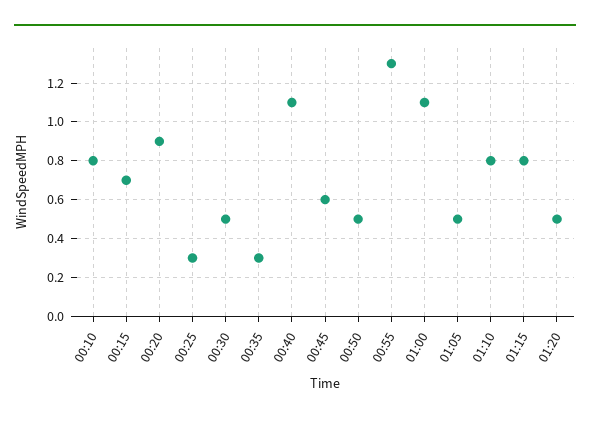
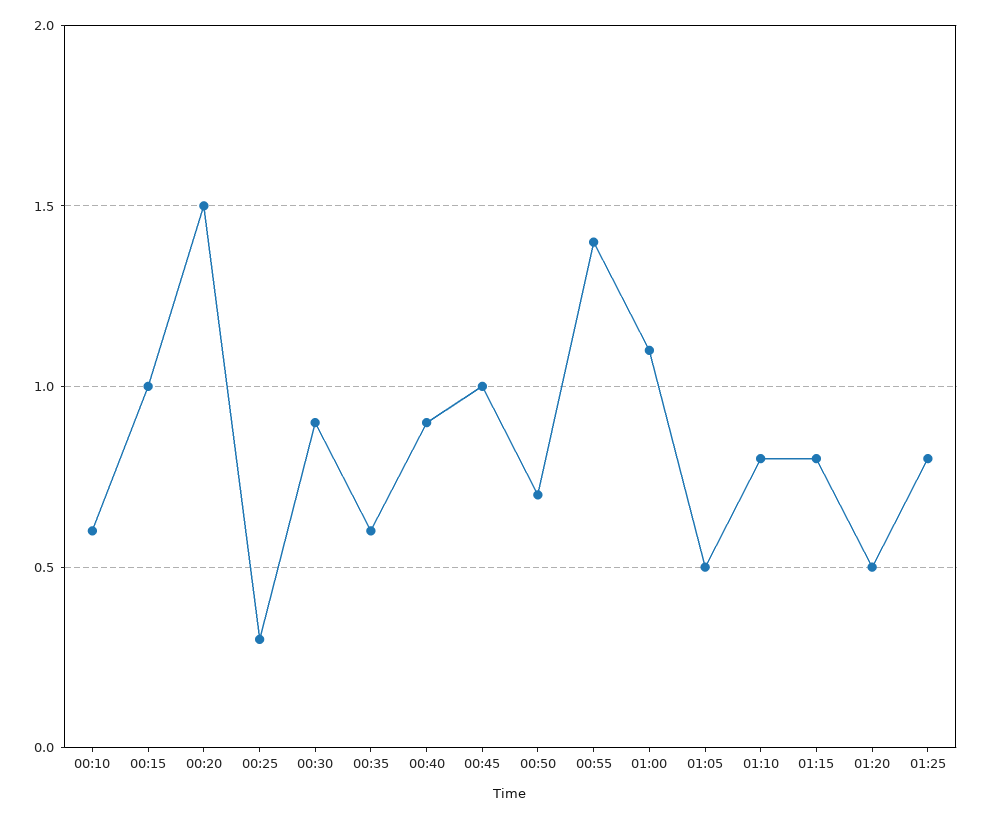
00:10: 0.8 -> 0.6
00:15: 0.7 -> 1
00:20: 0.9 -> 1.5
00:30: 0.5 -> 0.9
00:35: 0.3 -> 0.6
00:40: 1.1 -> 0.9
00:45: 0.6 -> 1
00:50: 0.5 -> 0.7
00:55: 1.3 -> 1.4
01:25: none -> 0.8

